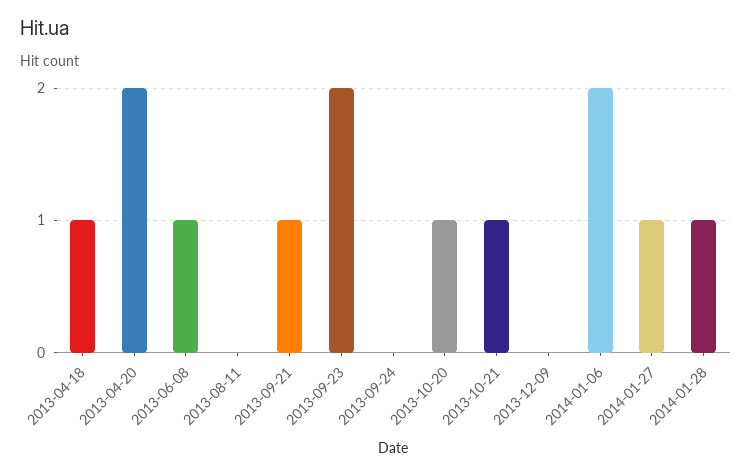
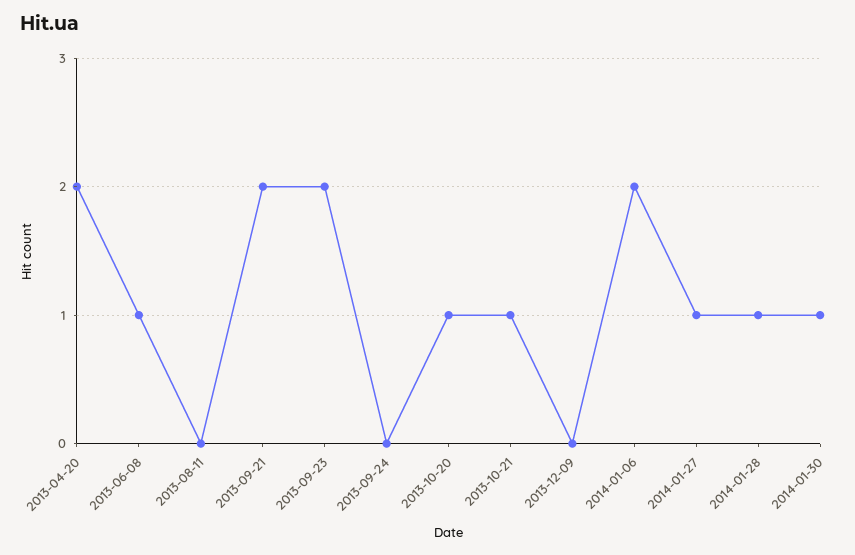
2013-04-18: 1 -> none
2013-09-21: 1 -> 2
2014-01-30: none -> 1

